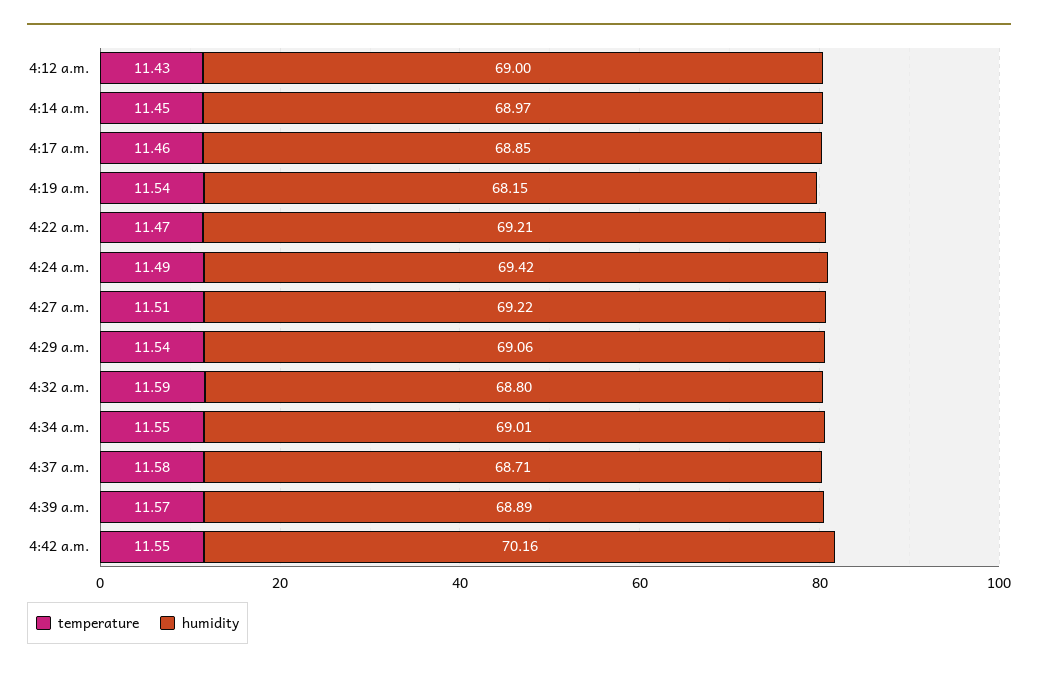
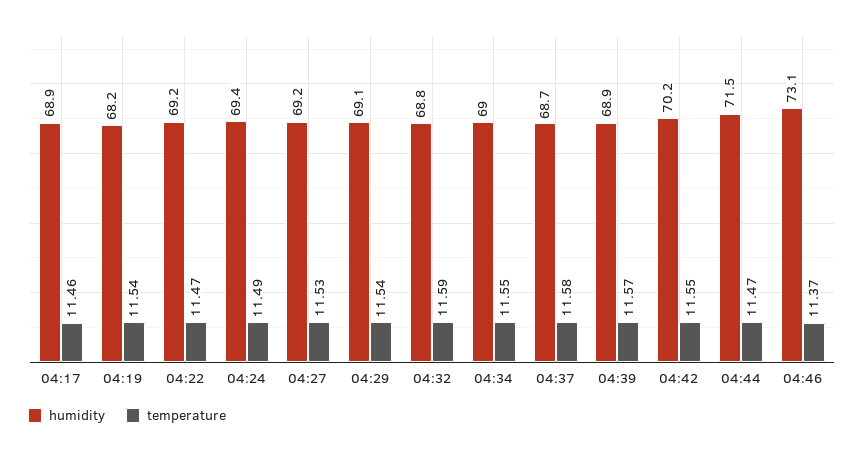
temperature, 4:12 a.m.: 11.43 -> none
humidity, 4:12 a.m.: 69 -> none
temperature, 4:14 a.m.: 11.45 -> none
humidity, 4:14 a.m.: 68.97 -> none
temperature, 4:27 a.m.: 11.51 -> 11.53
humidity, 04:44: none -> 71.5
temperature, 04:44: none -> 11.47
humidity, 04:46: none -> 73.1
temperature, 04:46: none -> 11.37

